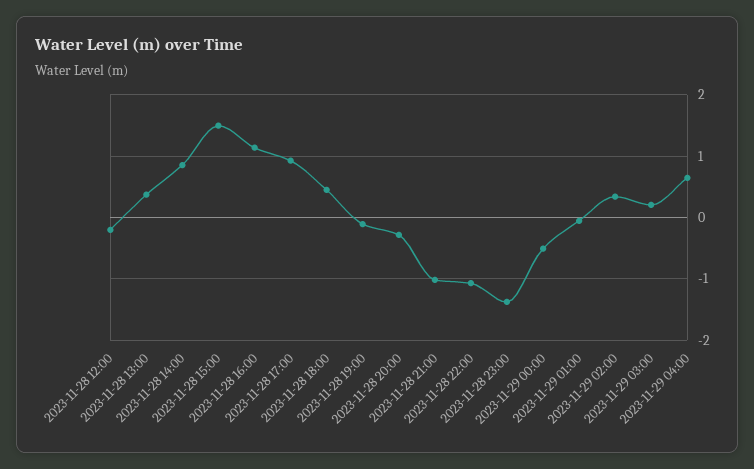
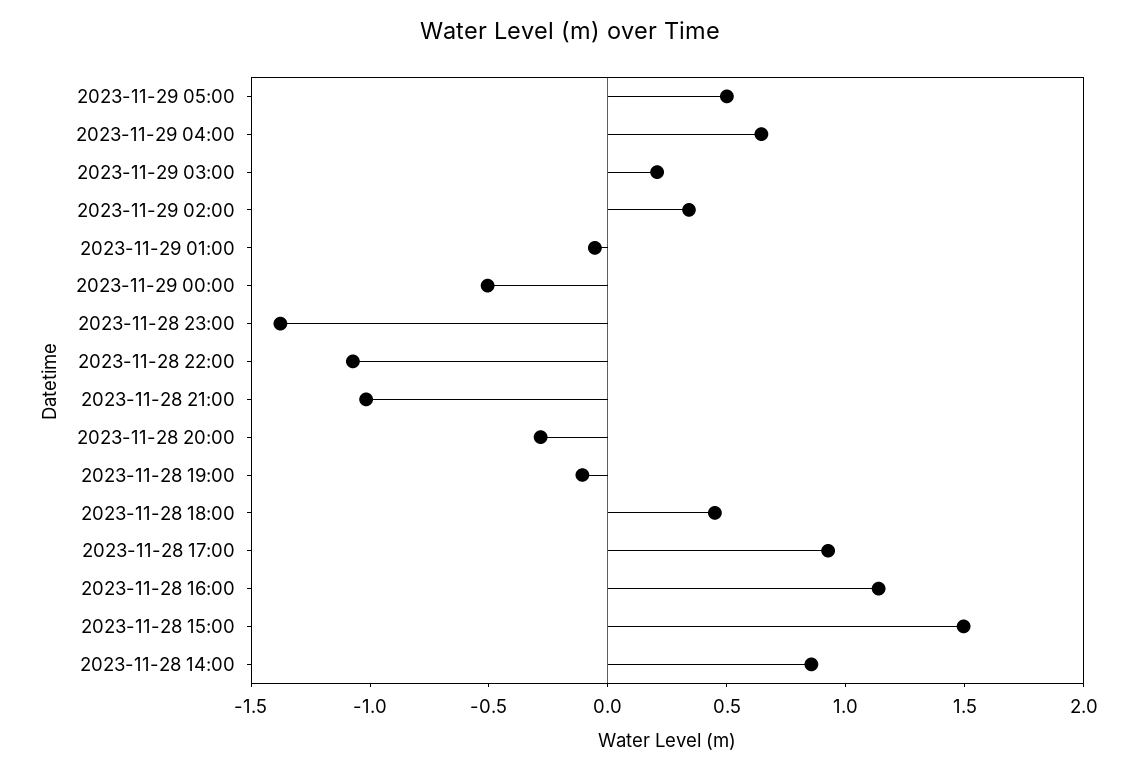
2023-11-28 12:00: -0.2 -> none
2023-11-28 13:00: 0.4 -> none
2023-11-29 05:00: none -> 0.5

